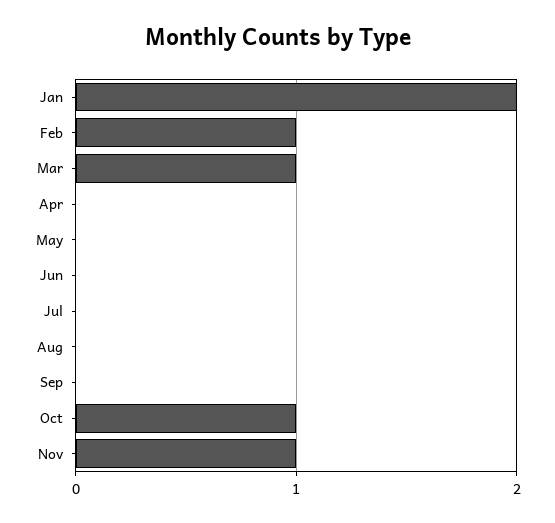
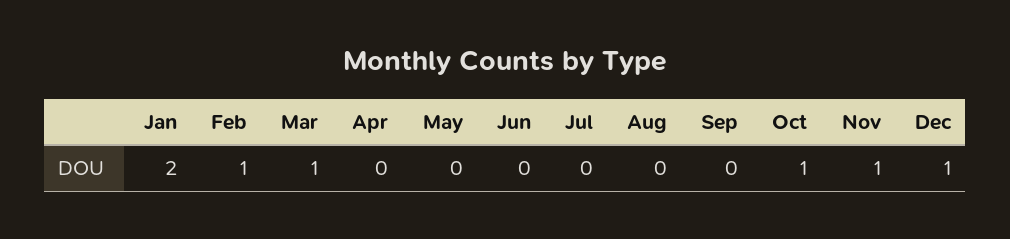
Dec: none -> 1

